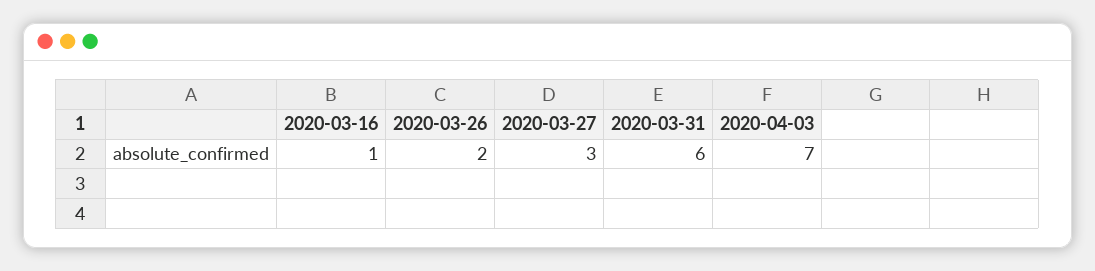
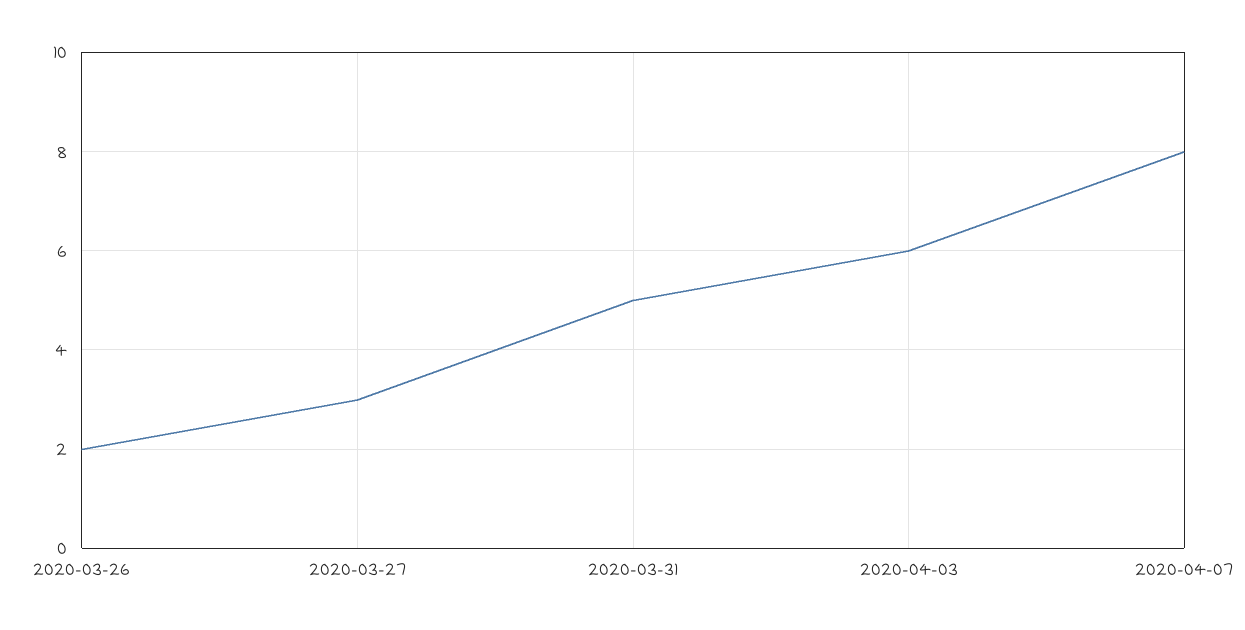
2020-03-16: 1 -> none
2020-03-31: 6 -> 5
2020-04-03: 7 -> 6
2020-04-07: none -> 8

